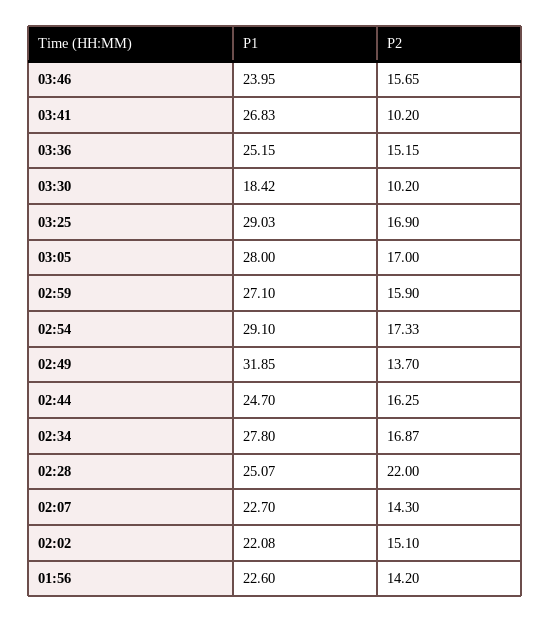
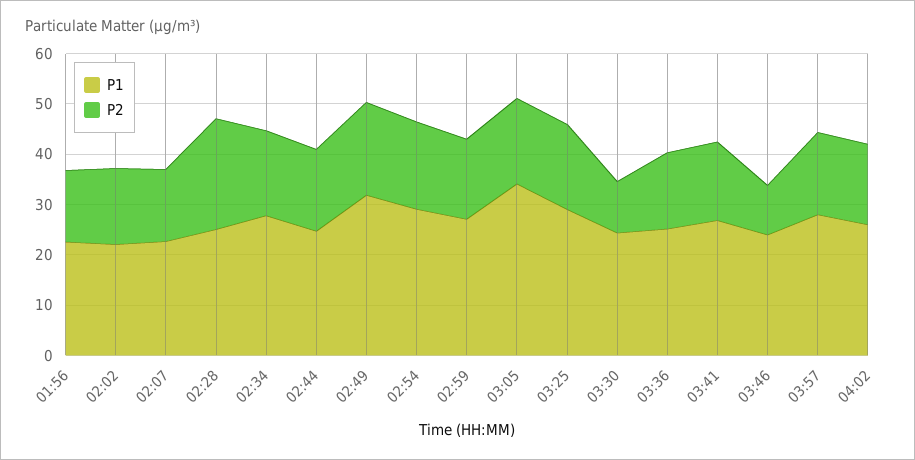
P2, 03:46: 15.65 -> 10
P2, 03:41: 10.2 -> 16
P1, 03:30: 18.42 -> 24
P1, 03:05: 28 -> 34
P2, 02:49: 13.7 -> 18
P1, 03:57: none -> 28
P2, 03:57: none -> 16
P1, 04:02: none -> 26
P2, 04:02: none -> 16

